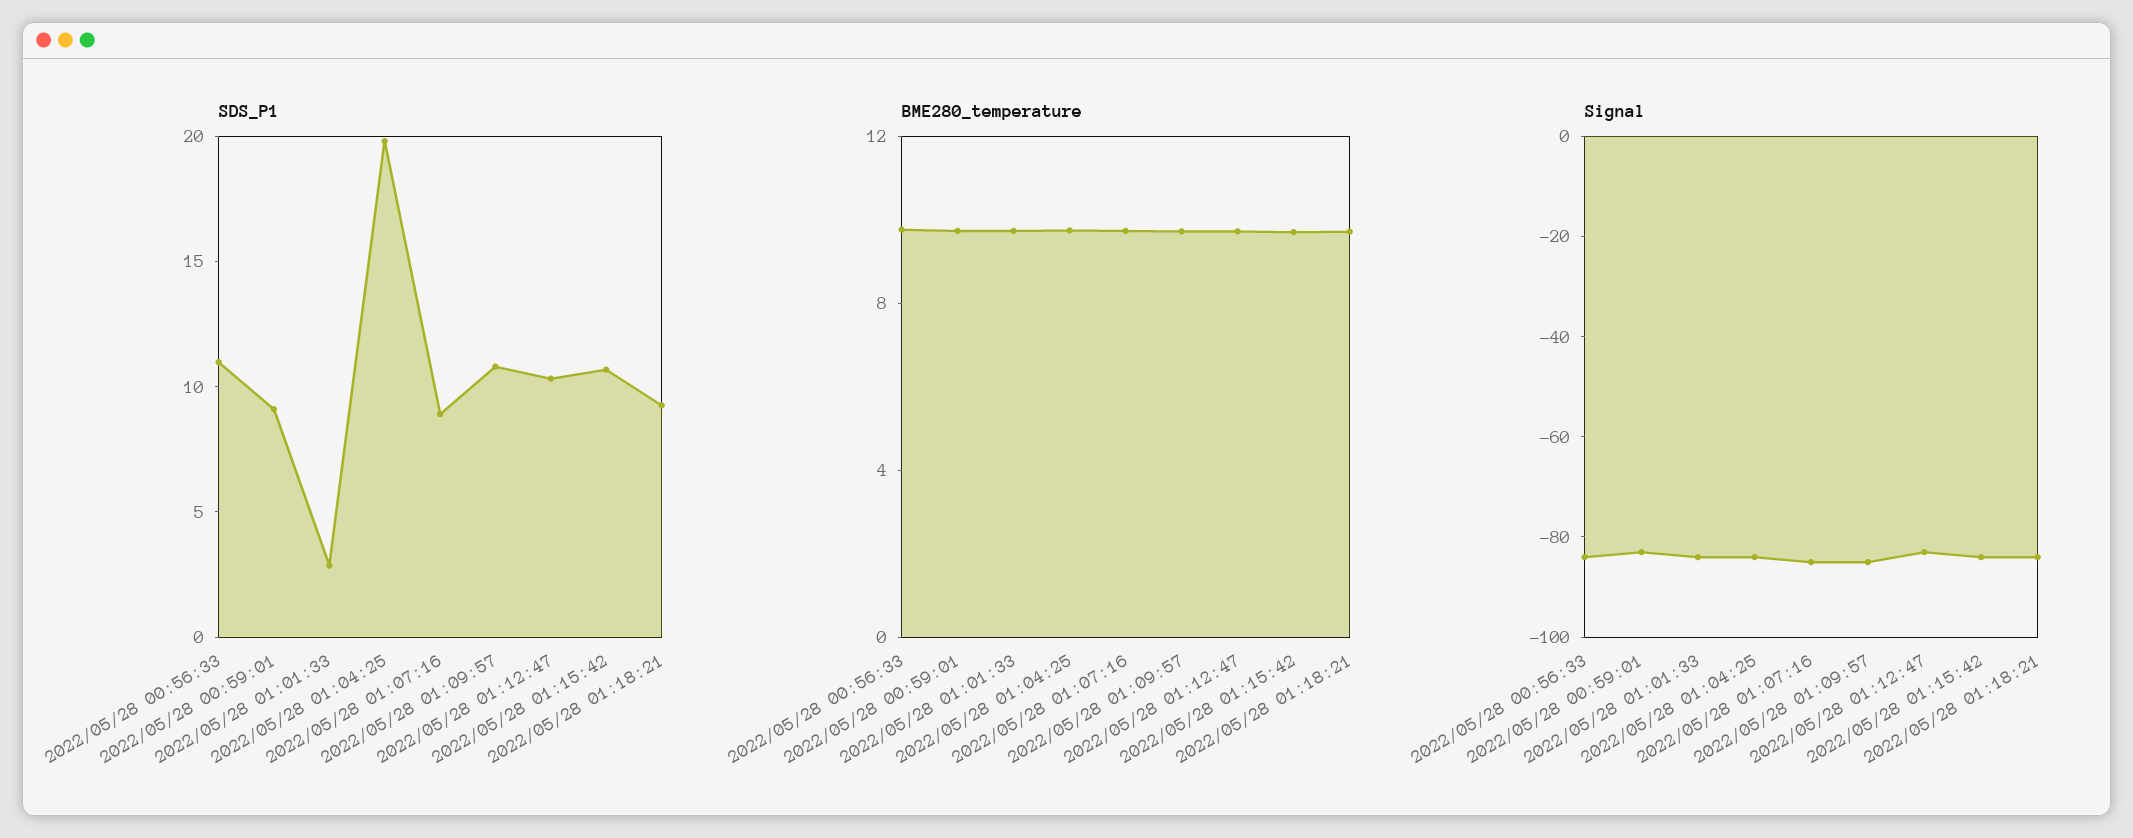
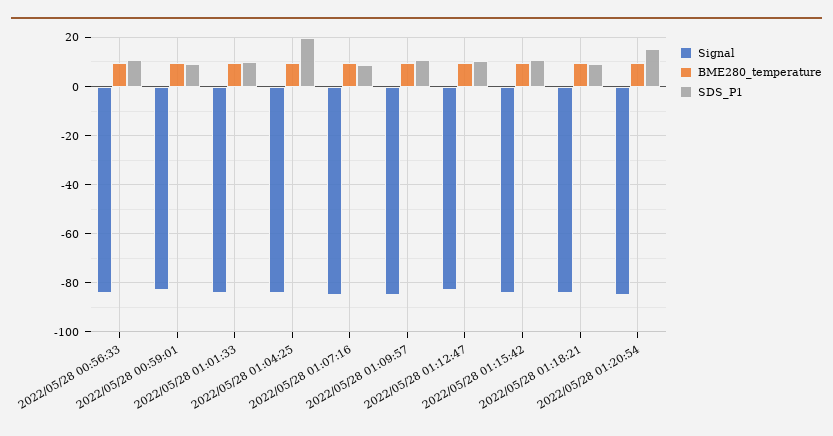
SDS_P1, 2022/05/28 01:01:33: 3 -> 10
Signal, 2022/05/28 01:20:54: none -> -85
BME280_temperature, 2022/05/28 01:20:54: none -> 10
SDS_P1, 2022/05/28 01:20:54: none -> 15

